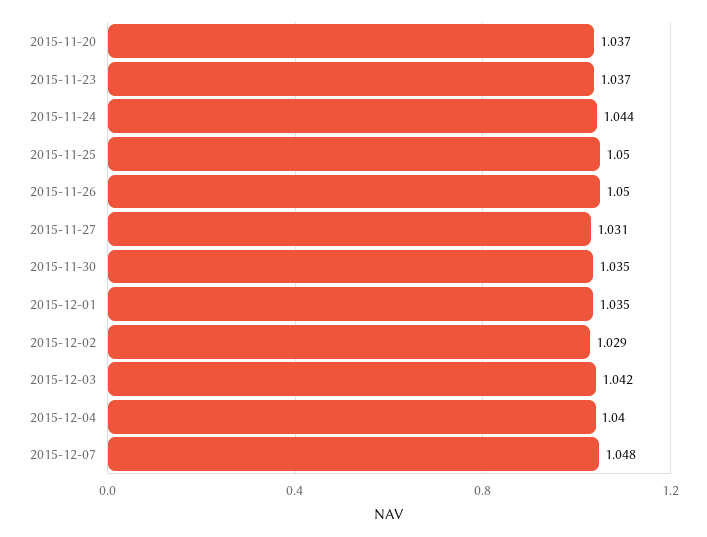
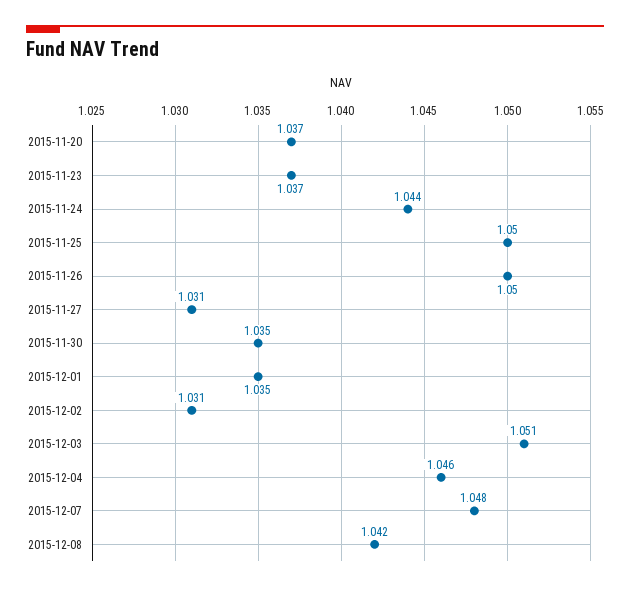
2015-12-02: 1.029 -> 1.031
2015-12-03: 1.042 -> 1.051
2015-12-04: 1.04 -> 1.046
2015-12-08: none -> 1.042

